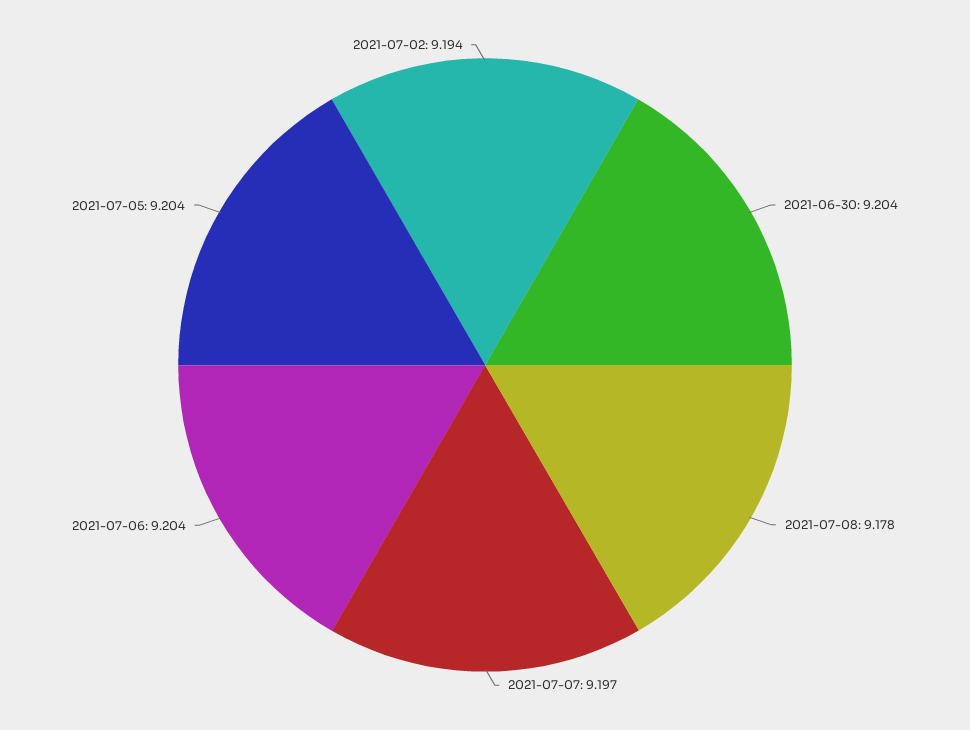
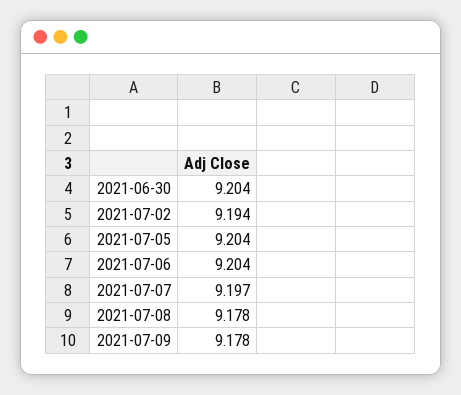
2021-07-09: none -> 9.178

